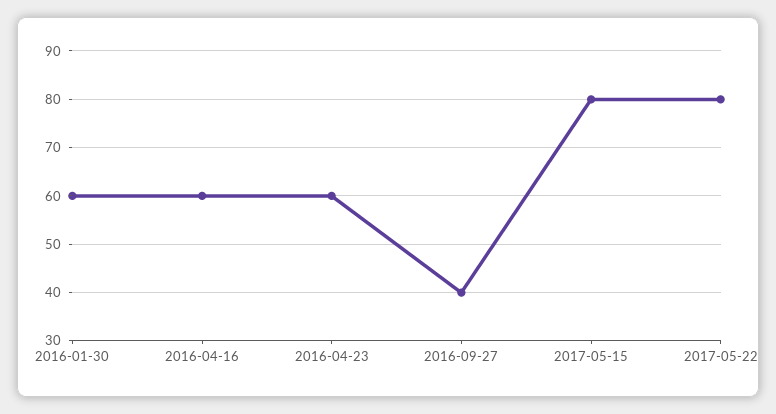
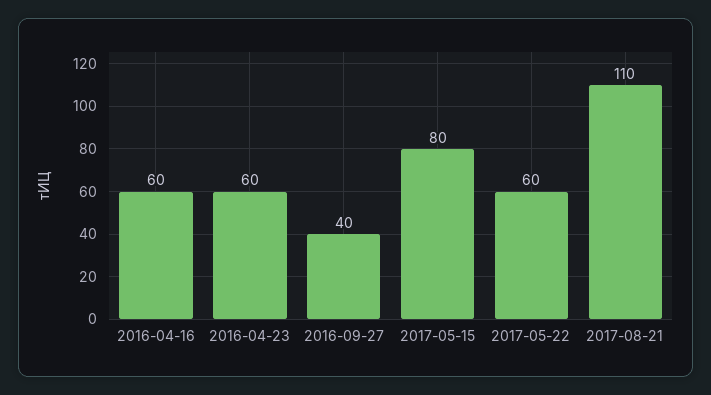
2016-01-30: 60 -> none
2017-05-22: 80 -> 60
2017-08-21: none -> 110

